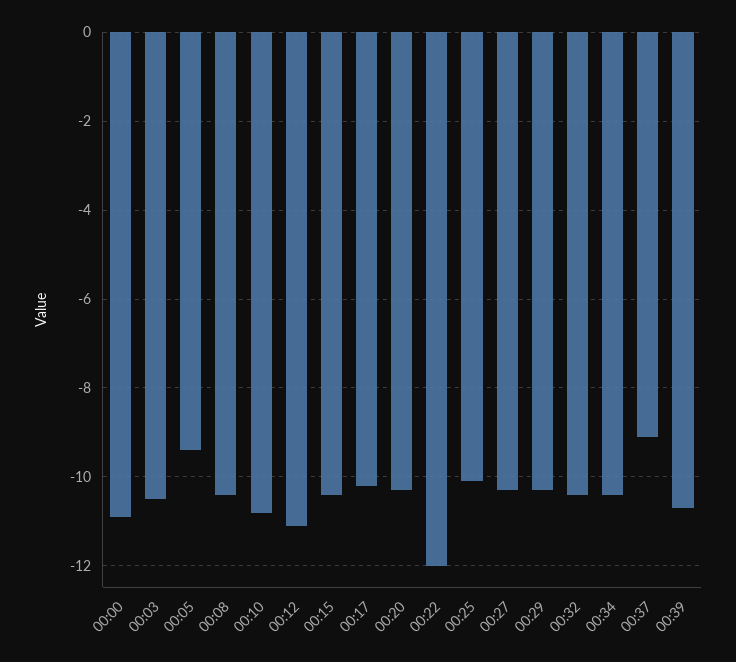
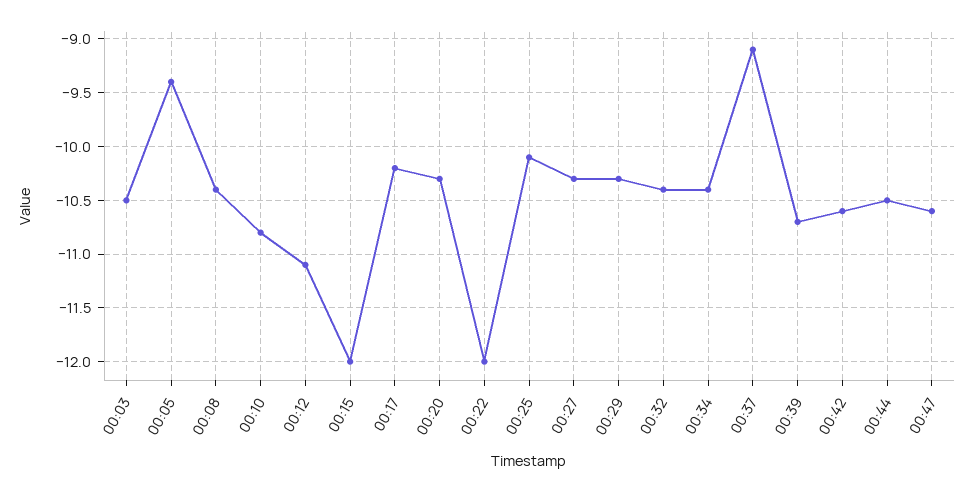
00:00: -11 -> none
00:15: -10.5 -> -12
00:42: none -> -10.6
00:44: none -> -10.5
00:47: none -> -10.6

